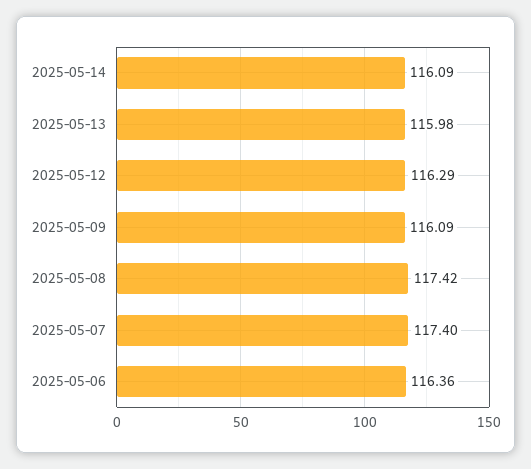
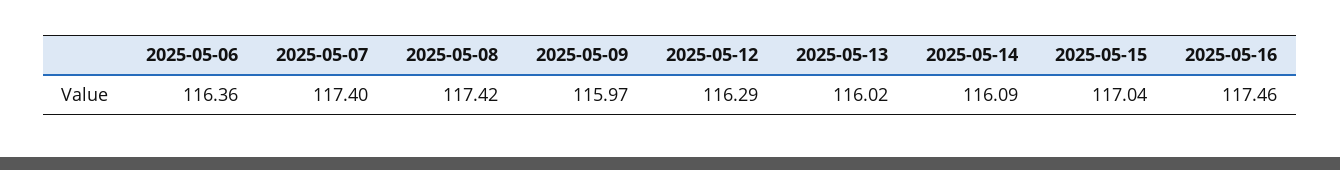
2025-05-13: 115.98 -> 116.02
2025-05-09: 116.09 -> 115.97
2025-05-15: none -> 117.04
2025-05-16: none -> 117.46

